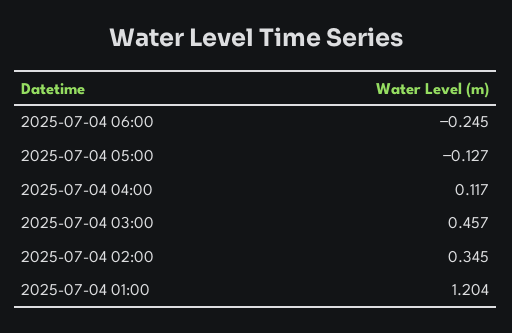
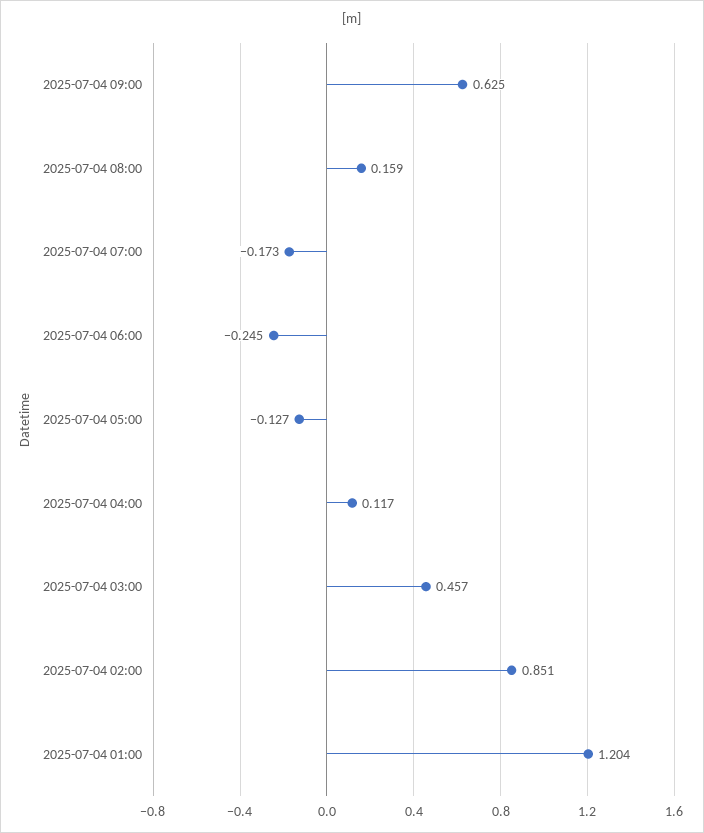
2025-07-04 02:00: 0.345 -> 0.851
2025-07-04 09:00: none -> 0.625
2025-07-04 08:00: none -> 0.159
2025-07-04 07:00: none -> -0.173

